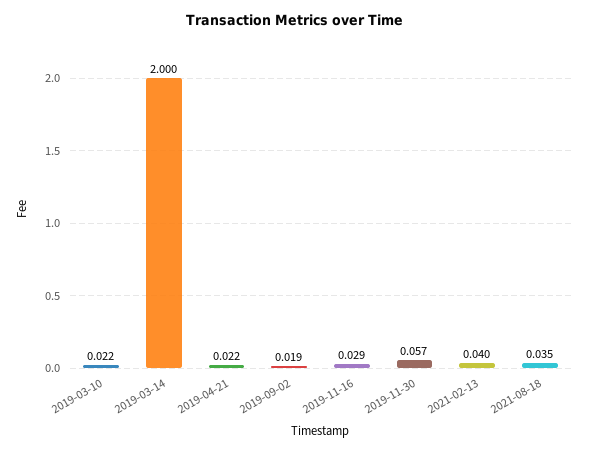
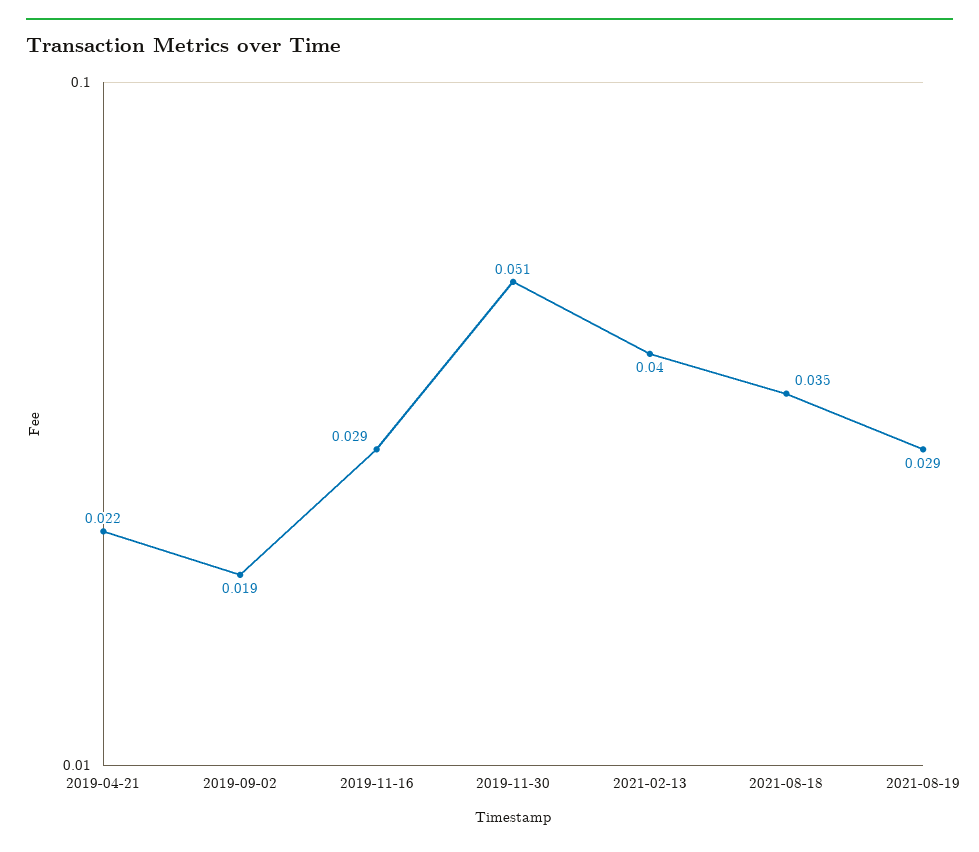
2019-03-10: 0.022 -> none
2019-03-14: 2 -> none
2019-11-30: 0.057 -> 0.051
2021-08-19: none -> 0.029

